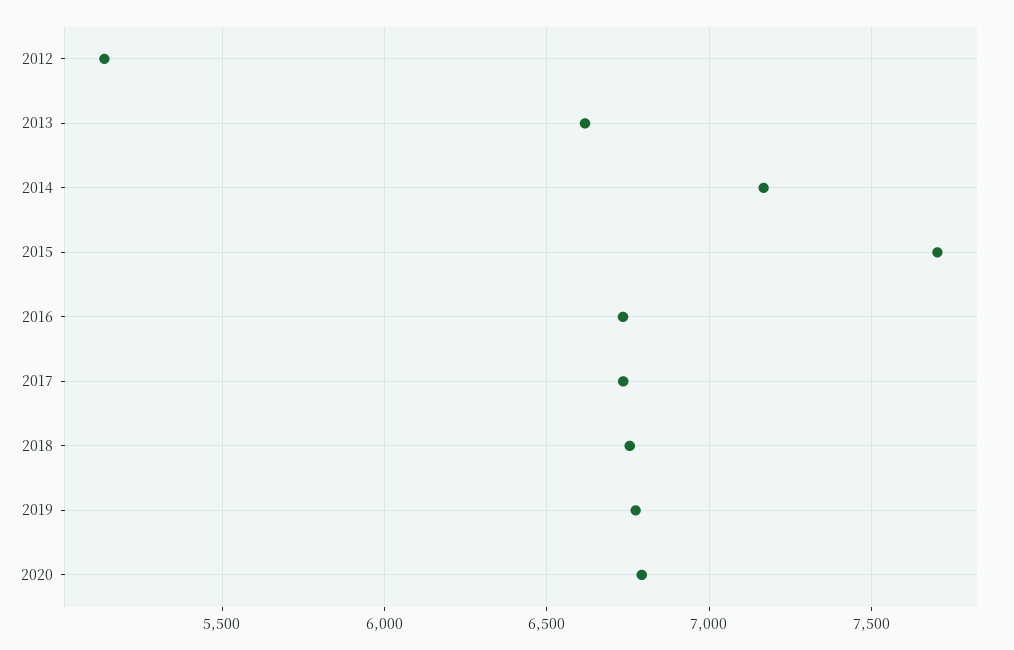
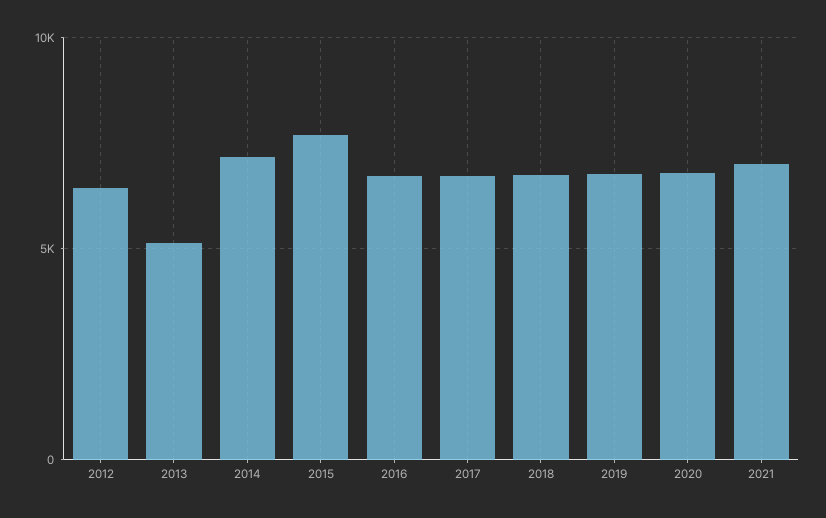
2012: 5150 -> 6500
2013: 6600 -> 5000
2021: none -> 7000

